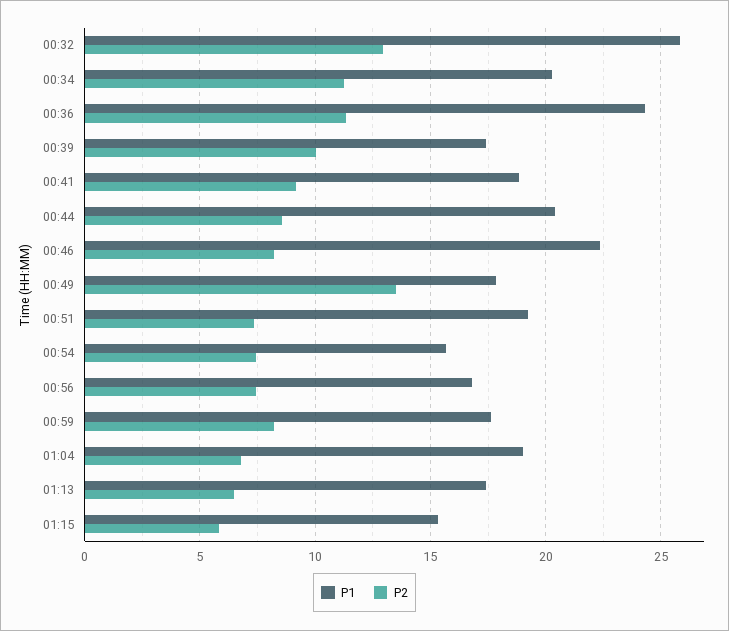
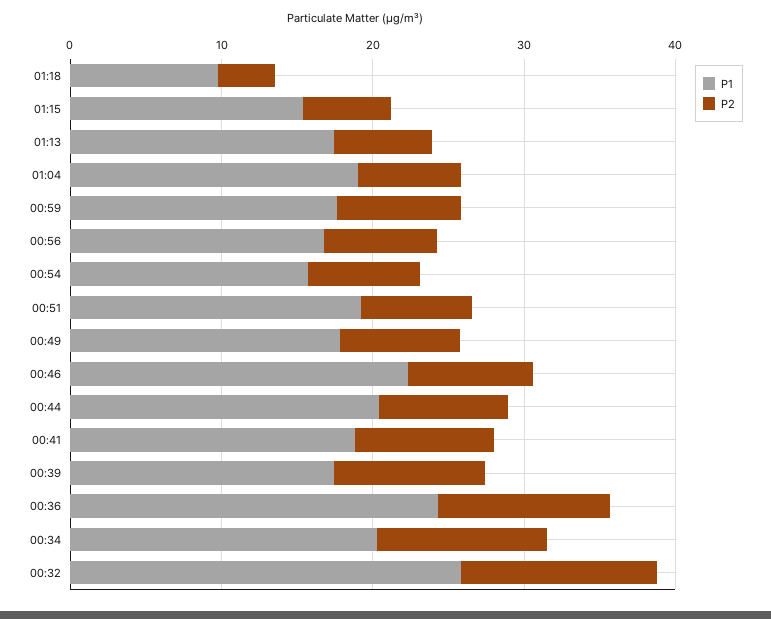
P2, 00:49: 13.5 -> 8
P1, 01:18: none -> 10
P2, 01:18: none -> 4

